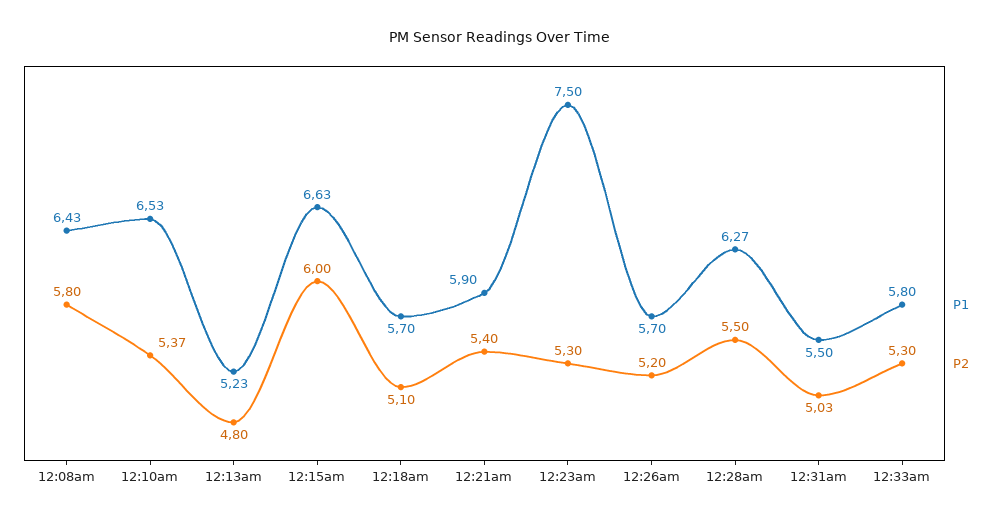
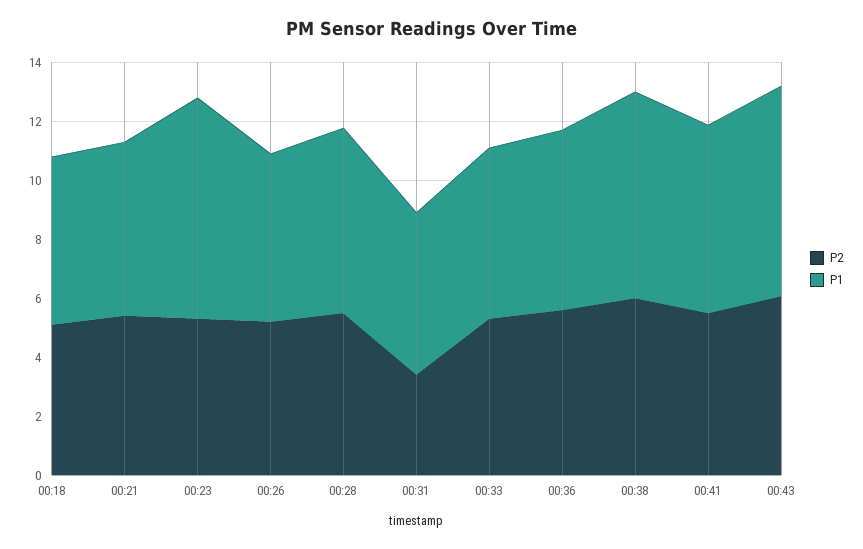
P1, 12:08am: 6.43 -> none
P2, 12:08am: 5.8 -> none
P1, 12:10am: 6.53 -> none
P2, 12:10am: 5.37 -> none
P1, 12:13am: 5.23 -> none
P2, 12:13am: 4.8 -> none
P1, 12:15am: 6.63 -> none
P2, 12:15am: 6 -> none
P2, 12:31am: 5.03 -> 3.5
P2, 00:36: none -> 5.5
P1, 00:36: none -> 6
P2, 00:38: none -> 6
P1, 00:38: none -> 7
P2, 00:41: none -> 5.5
P1, 00:41: none -> 6.5
P2, 00:43: none -> 6
P1, 00:43: none -> 7

